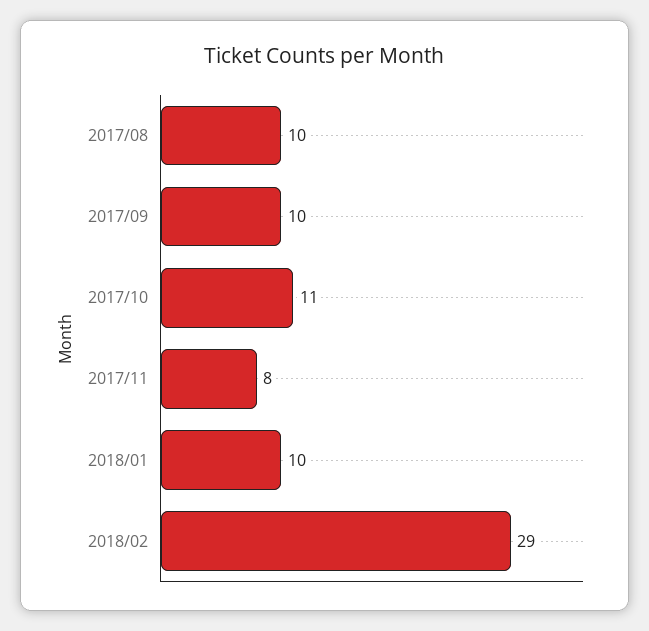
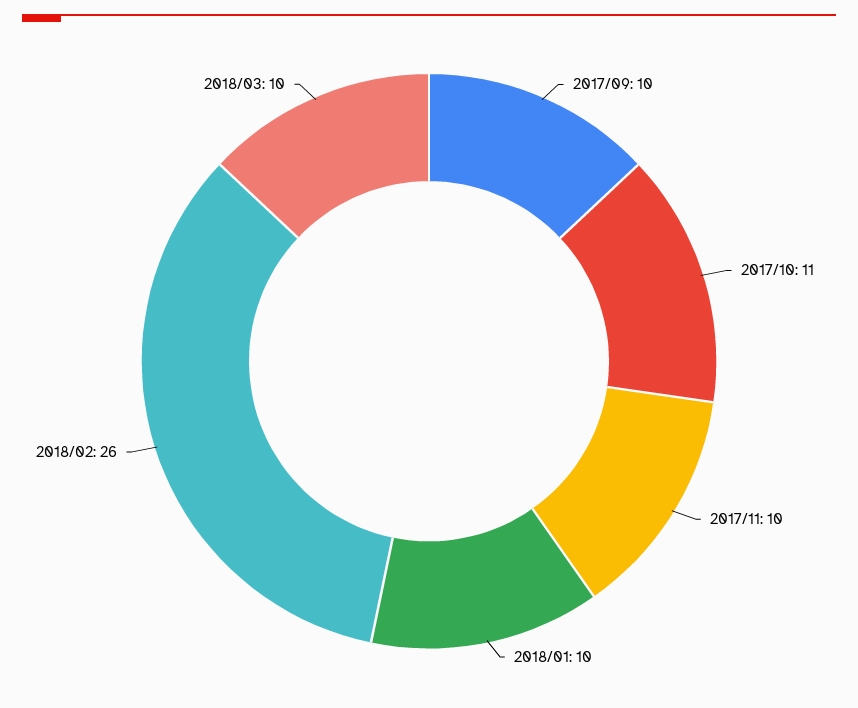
2017/08: 10 -> none
2017/11: 8 -> 10
2018/02: 29 -> 26
2018/03: none -> 10

